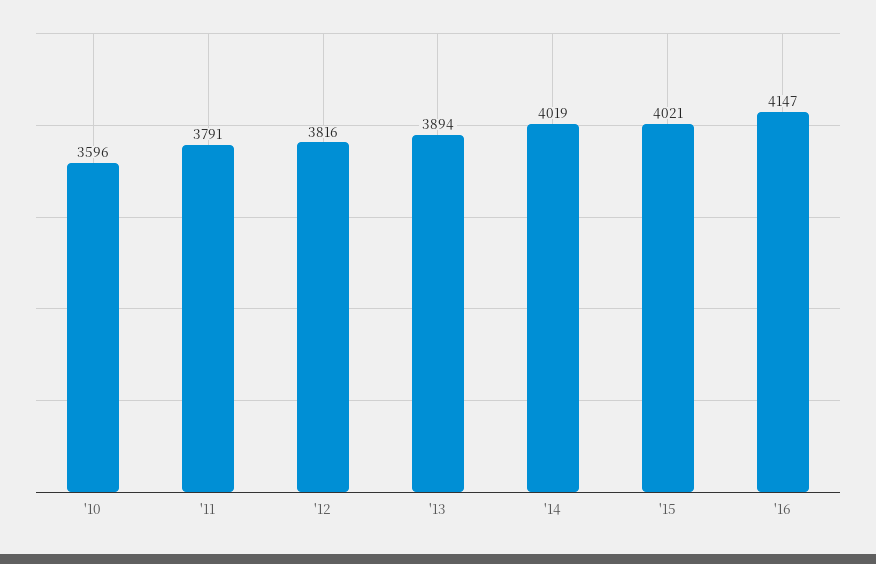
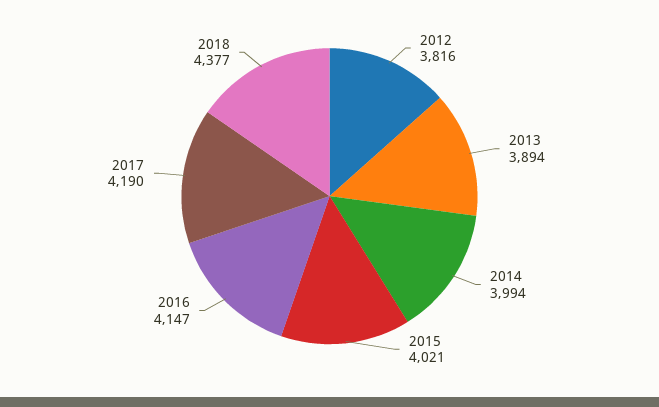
'10: 3596 -> none
'11: 3791 -> none
'14: 4019 -> 3994
2017: none -> 4190
2018: none -> 4377

